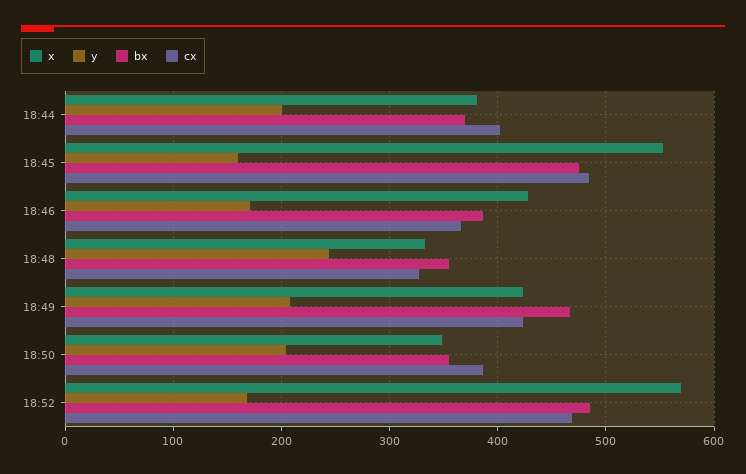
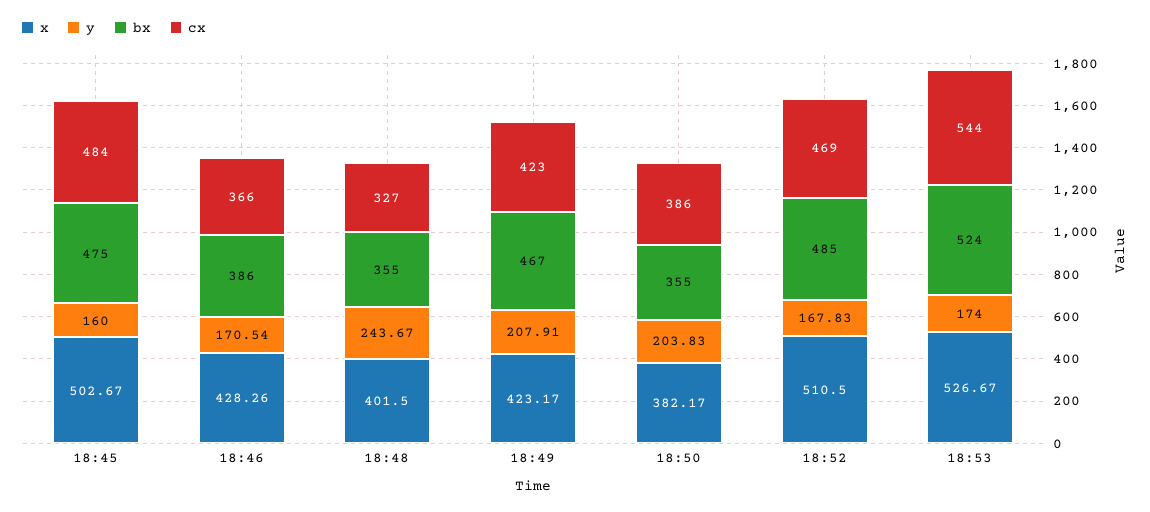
x, 18:44: 380 -> none
y, 18:44: 200 -> none
bx, 18:44: 370 -> none
cx, 18:44: 400 -> none
x, 18:45: 550 -> 502.67
x, 18:48: 330 -> 401.5
x, 18:50: 350 -> 382.17
x, 18:52: 570 -> 510.5
x, 18:53: none -> 526.67
y, 18:53: none -> 174
bx, 18:53: none -> 524
cx, 18:53: none -> 544

